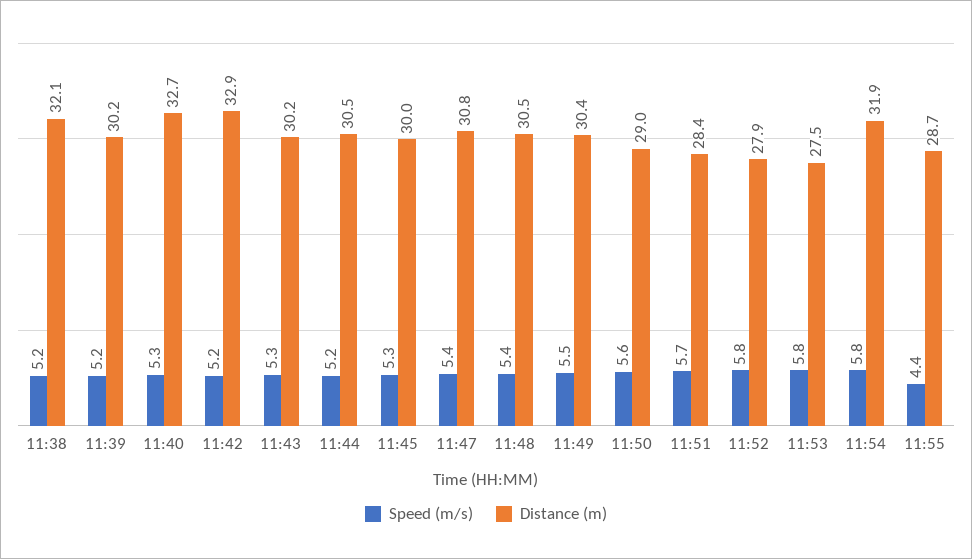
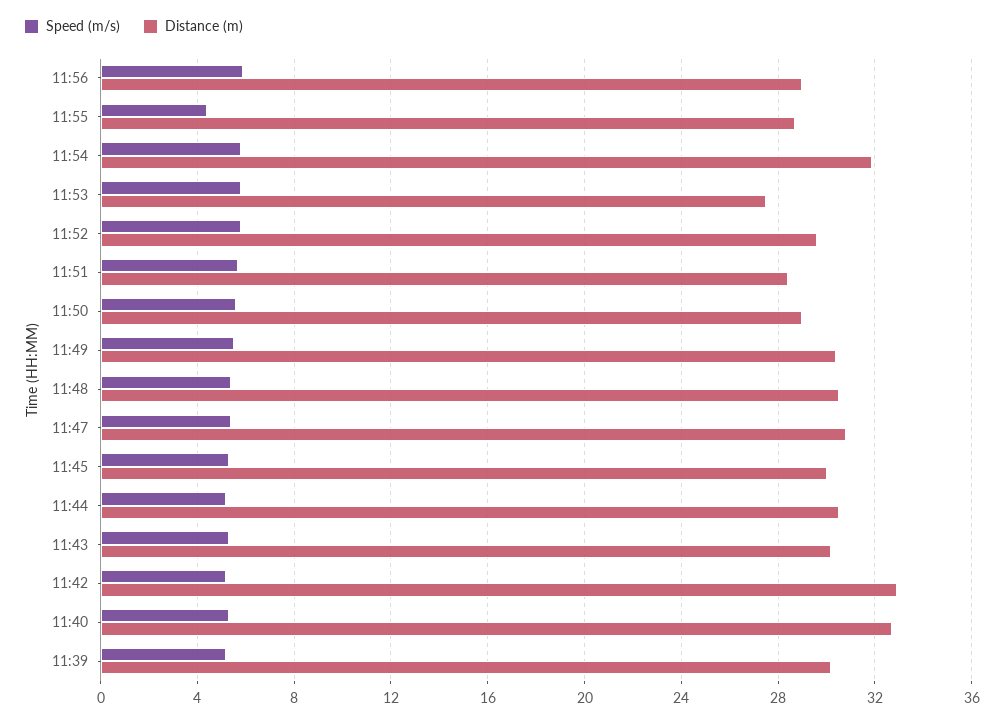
Speed (m/s), 11:38: 5.2 -> none
Distance (m), 11:38: 32.1 -> none
Distance (m), 11:52: 27.9 -> 29.5
Speed (m/s), 11:56: none -> 6
Distance (m), 11:56: none -> 29

